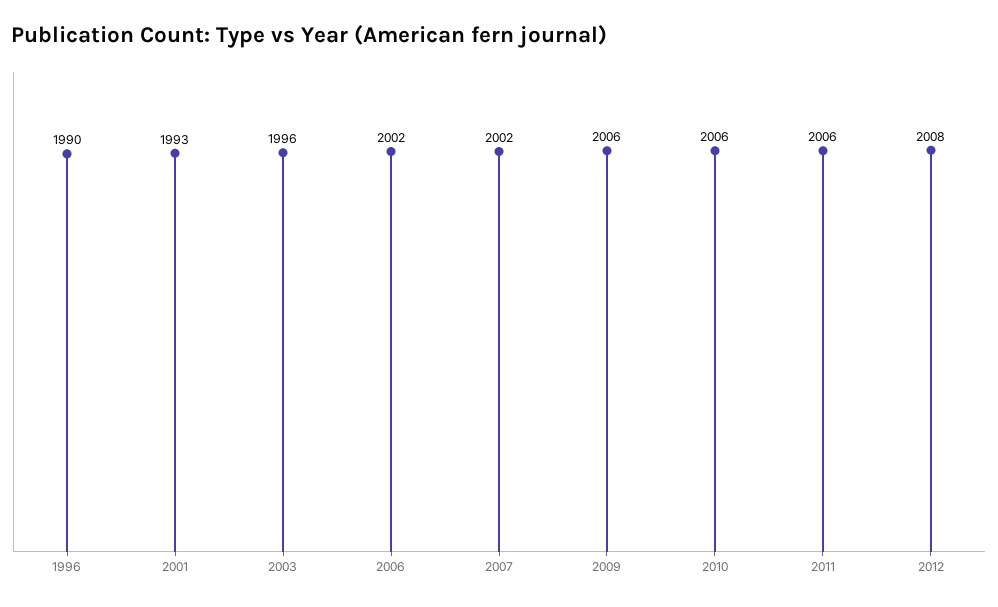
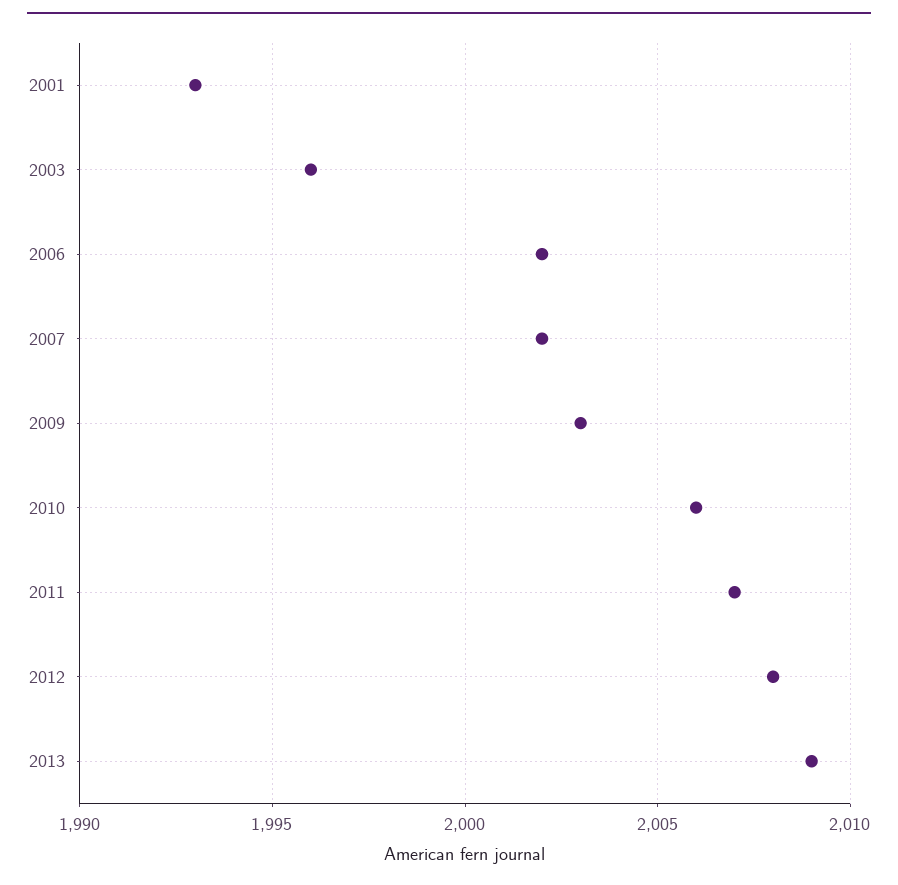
1996: 1990 -> none
2009: 2006 -> 2003
2011: 2006 -> 2007
2013: none -> 2009

